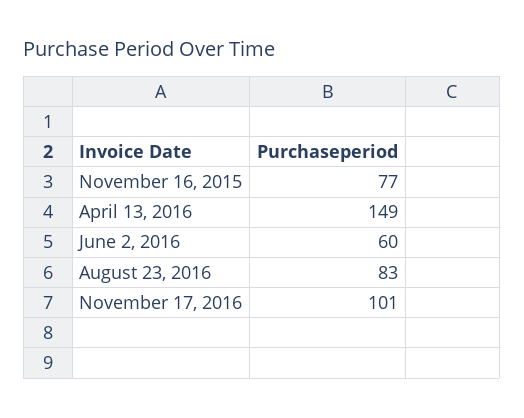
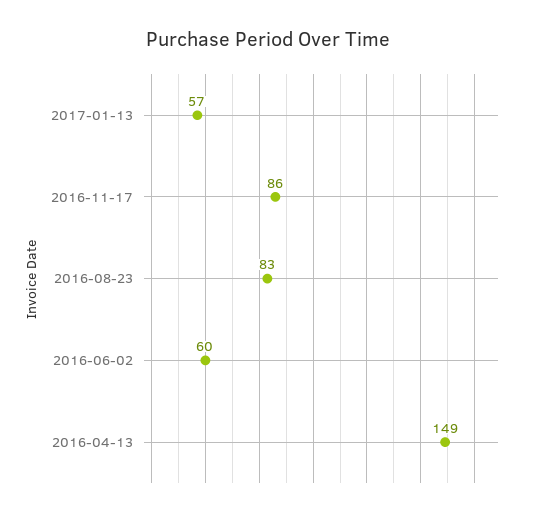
November 16, 2015: 77 -> none
November 17, 2016: 101 -> 86
2017-01-13: none -> 57

